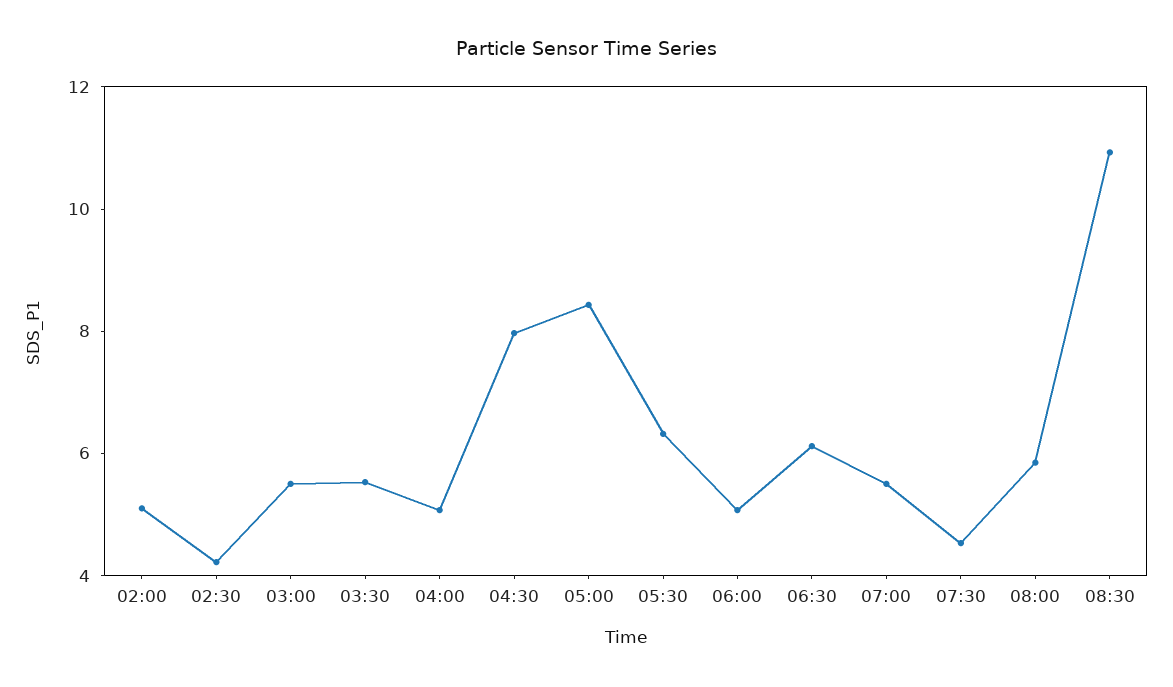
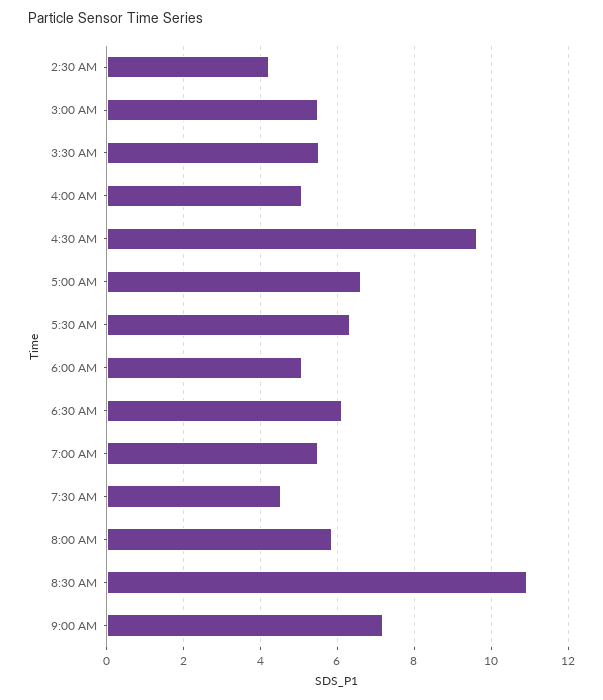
02:00: 5 -> none
04:30: 8 -> 9.6
05:00: 8.5 -> 6.6
9:00 AM: none -> 7.2

